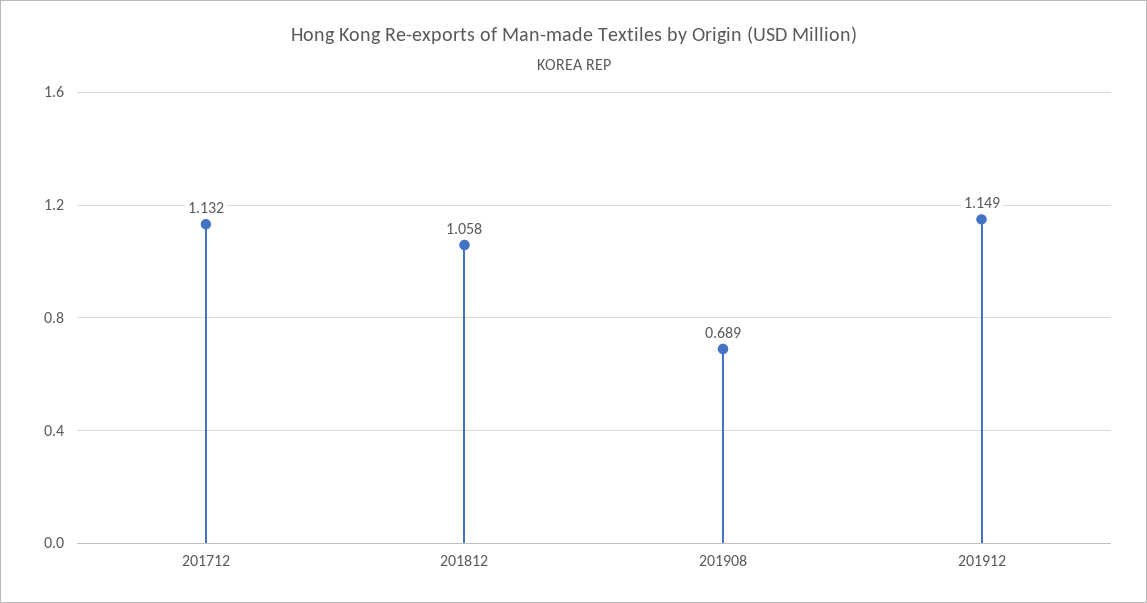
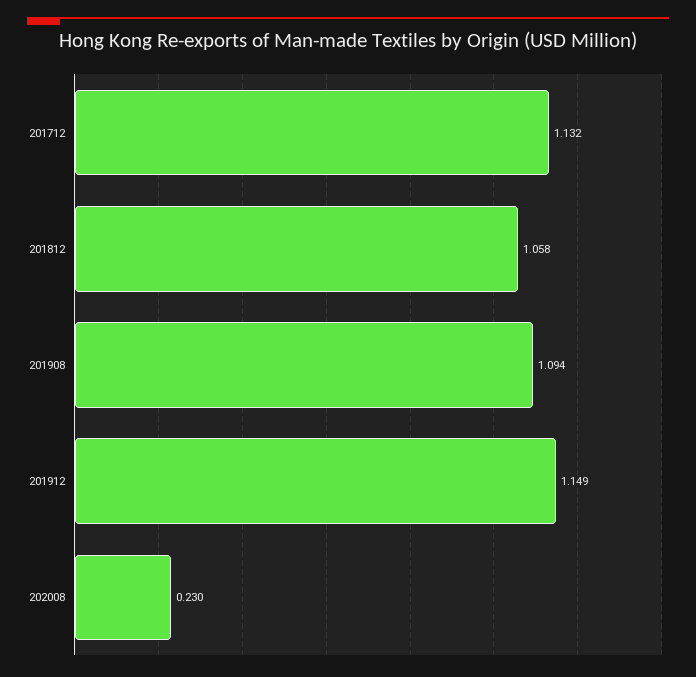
201908: 0.689 -> 1.094
202008: none -> 0.23

